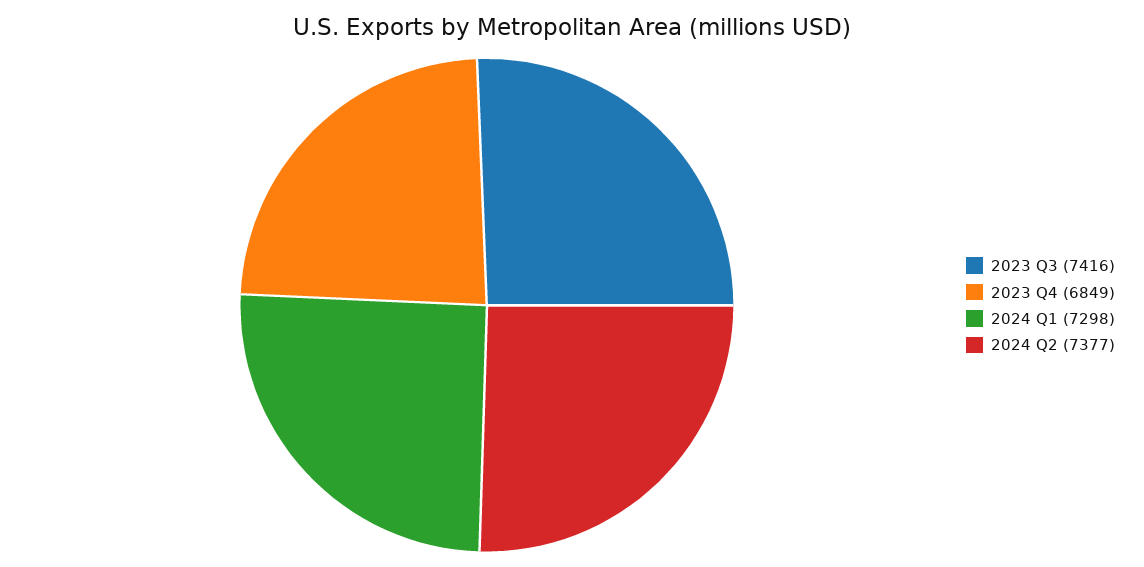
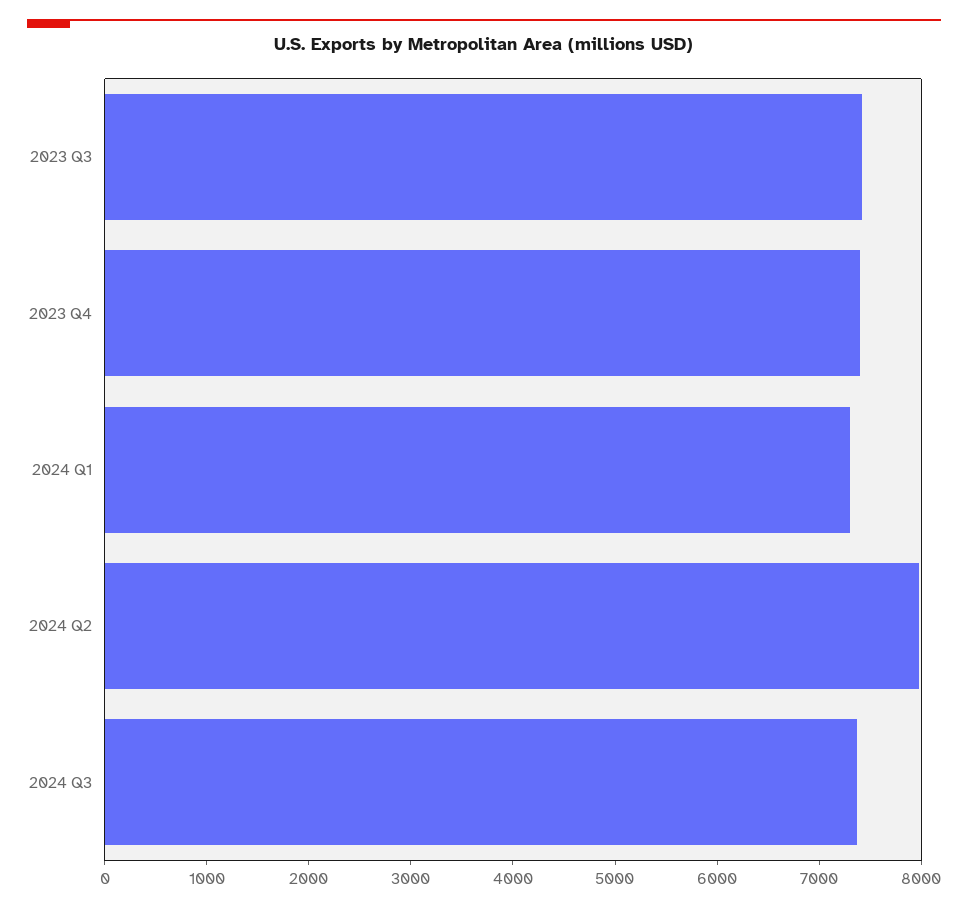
2023 Q4: 6849 -> 7400
2024 Q2: 7377 -> 8000
2024 Q3: none -> 7400

